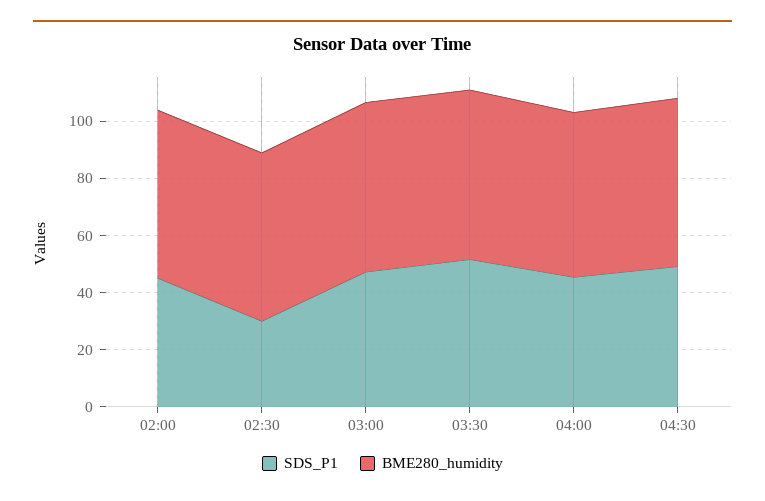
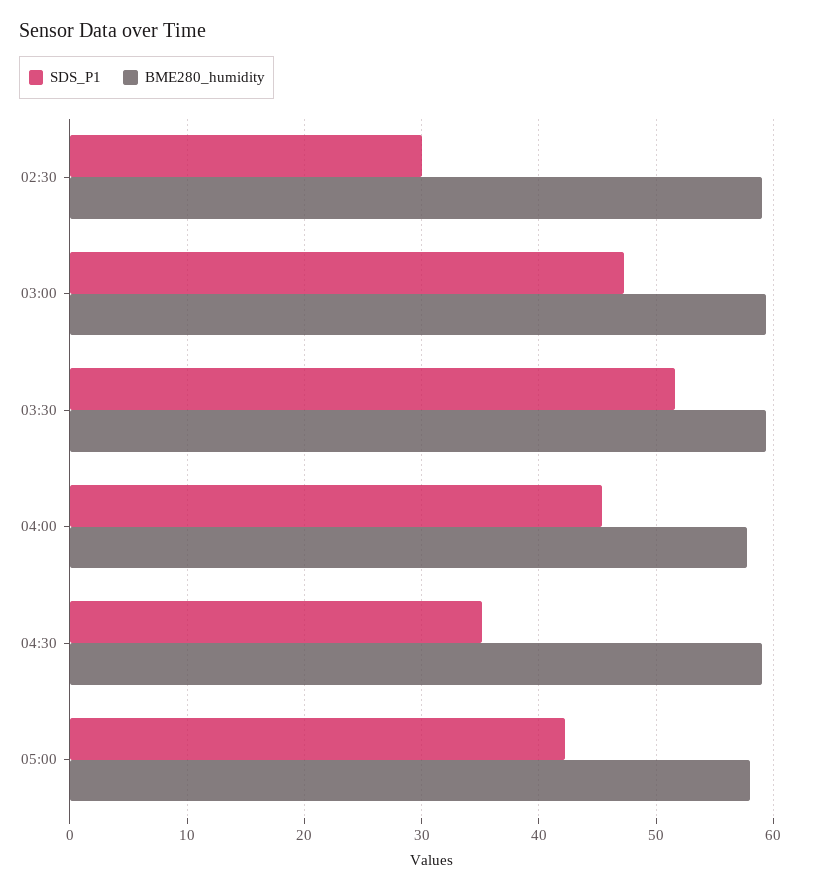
SDS_P1, 02:00: 45 -> none
BME280_humidity, 02:00: 60 -> none
SDS_P1, 04:30: 50 -> 35
SDS_P1, 05:00: none -> 42
BME280_humidity, 05:00: none -> 58

